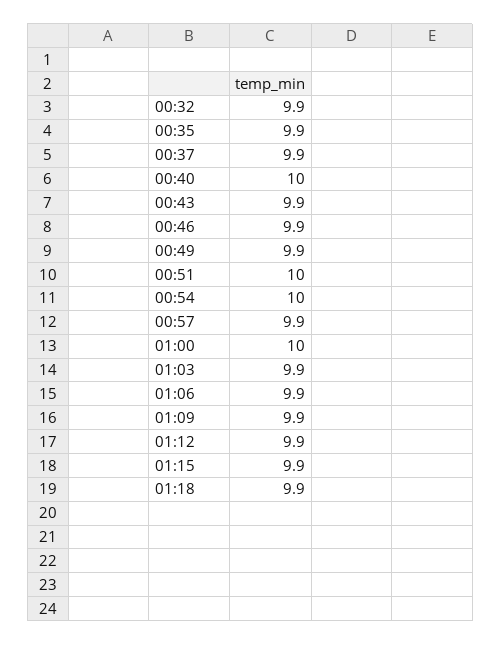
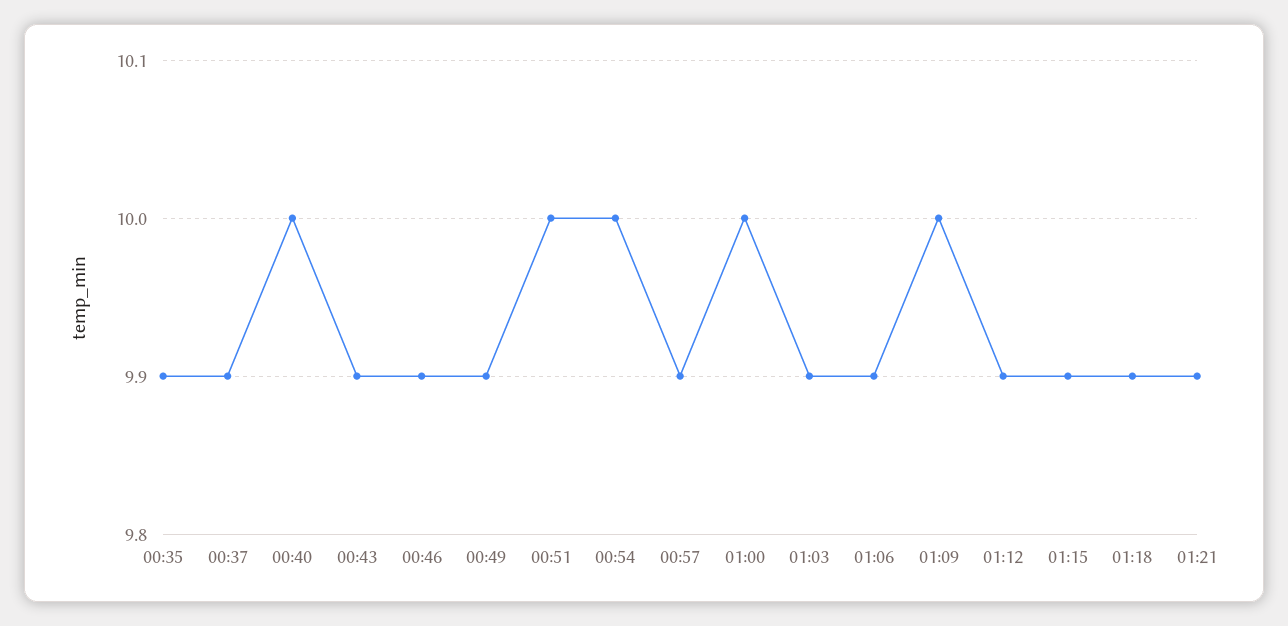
00:32: 9.9 -> none
01:09: 9.9 -> 10
01:21: none -> 9.9

